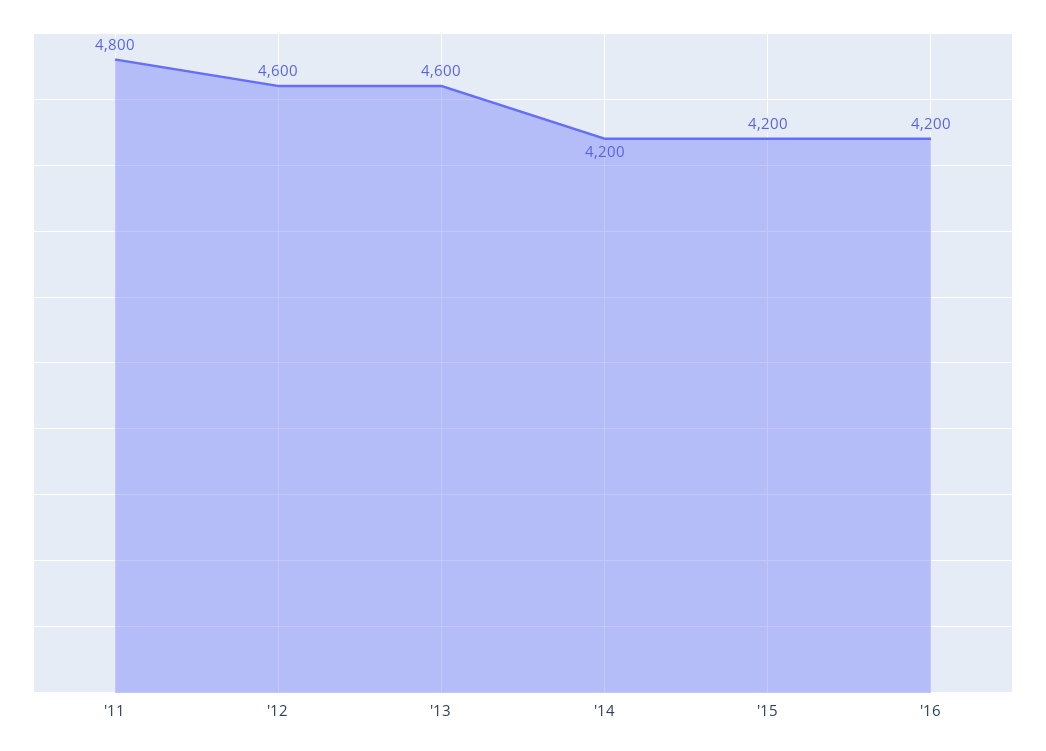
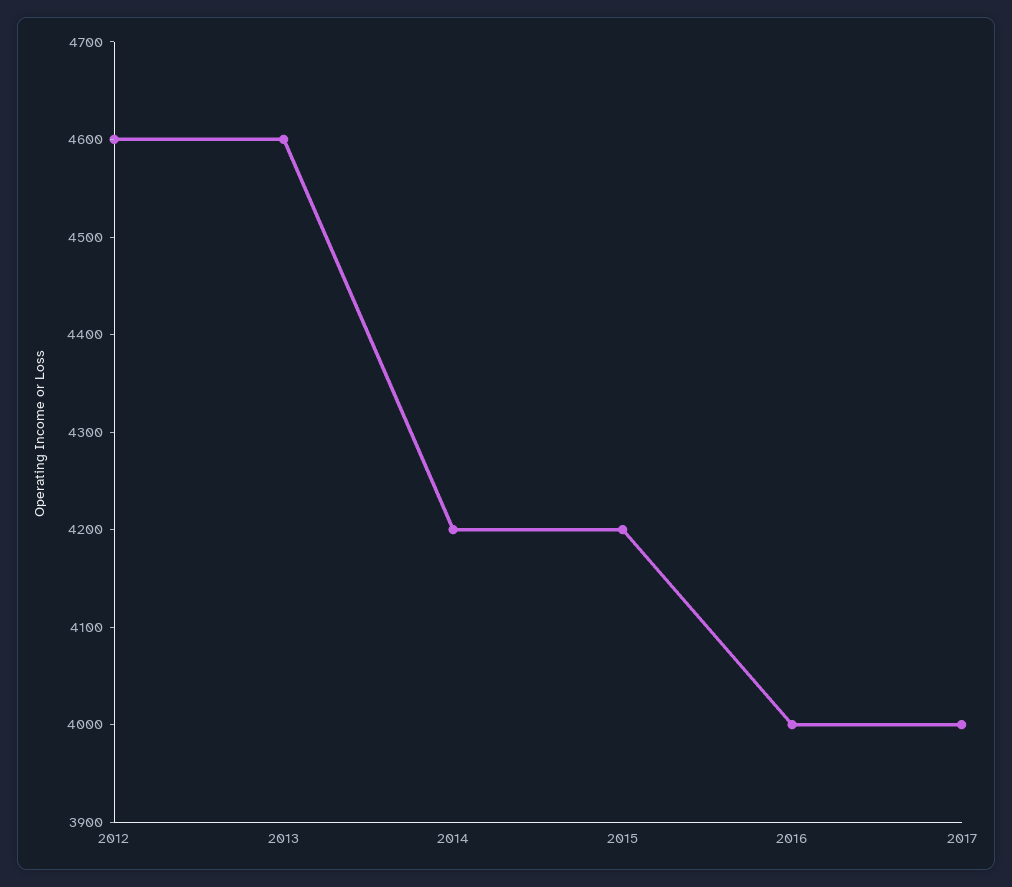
'11: 4800 -> none
'16: 4200 -> 4000
2017: none -> 4000

